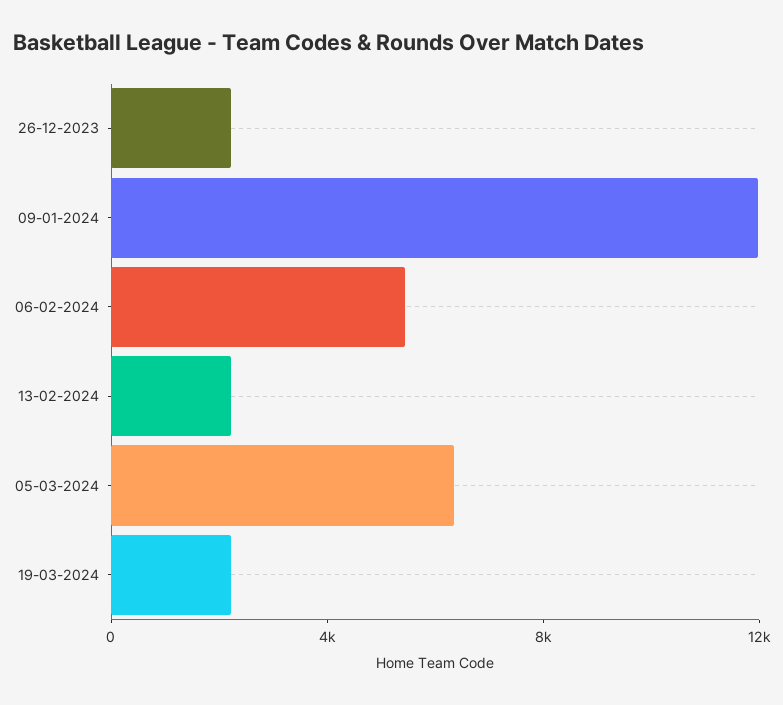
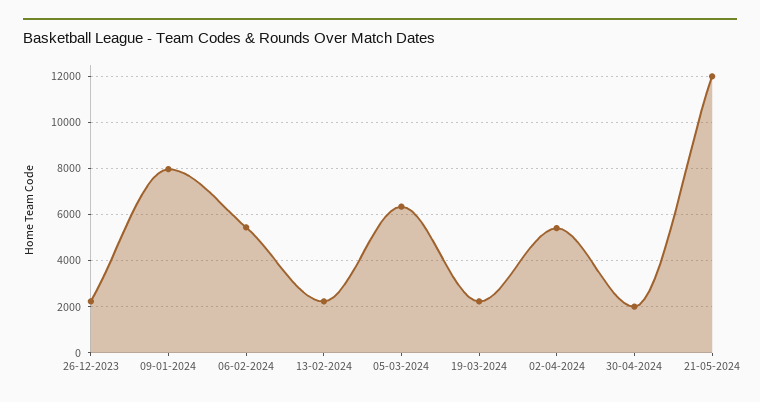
09-01-2024: 12000 -> 8000
02-04-2024: none -> 5500
30-04-2024: none -> 2000
21-05-2024: none -> 12000

